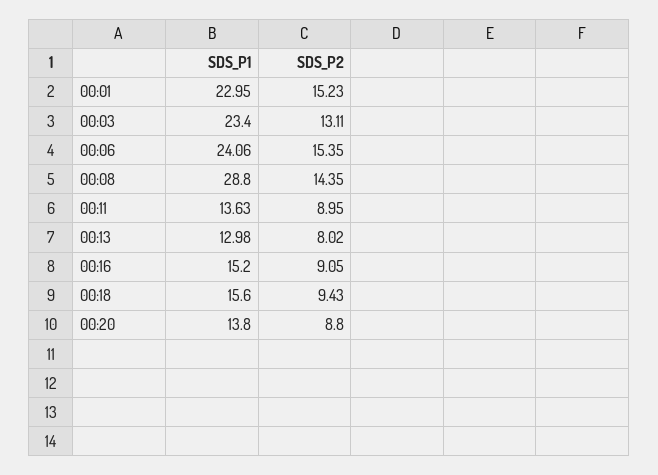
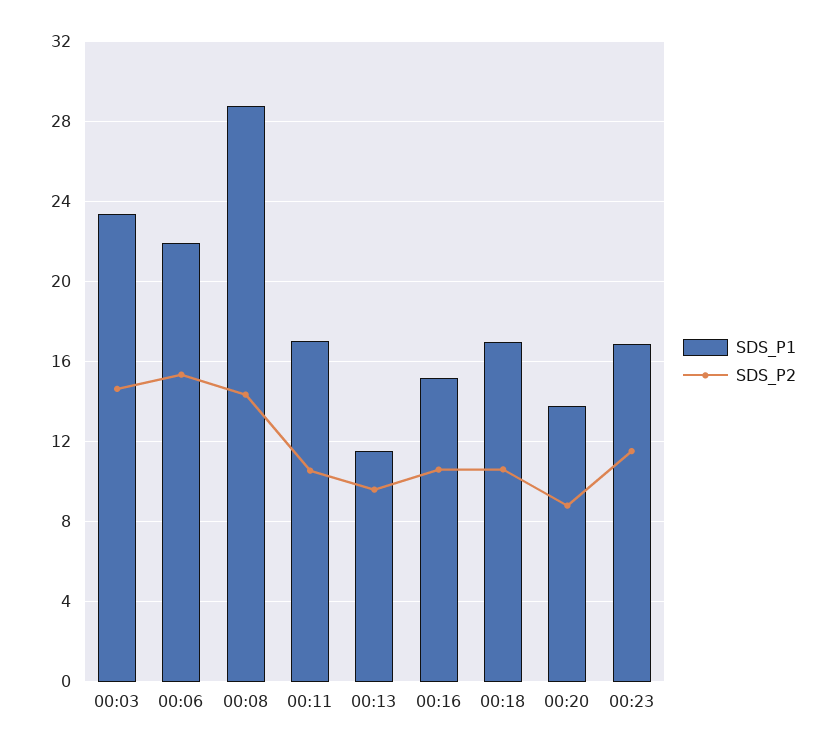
SDS_P1, 00:01: 22.95 -> none
SDS_P2, 00:01: 15.23 -> none
SDS_P2, 00:03: 13.11 -> 14.5
SDS_P1, 00:06: 24.06 -> 22
SDS_P1, 00:11: 13.63 -> 17
SDS_P2, 00:11: 8.95 -> 10.5
SDS_P1, 00:13: 12.98 -> 11.5
SDS_P2, 00:13: 8.02 -> 9.5
SDS_P2, 00:16: 9.05 -> 10.5
SDS_P1, 00:18: 15.6 -> 17
SDS_P2, 00:18: 9.43 -> 10.5
SDS_P1, 00:23: none -> 17
SDS_P2, 00:23: none -> 11.5

